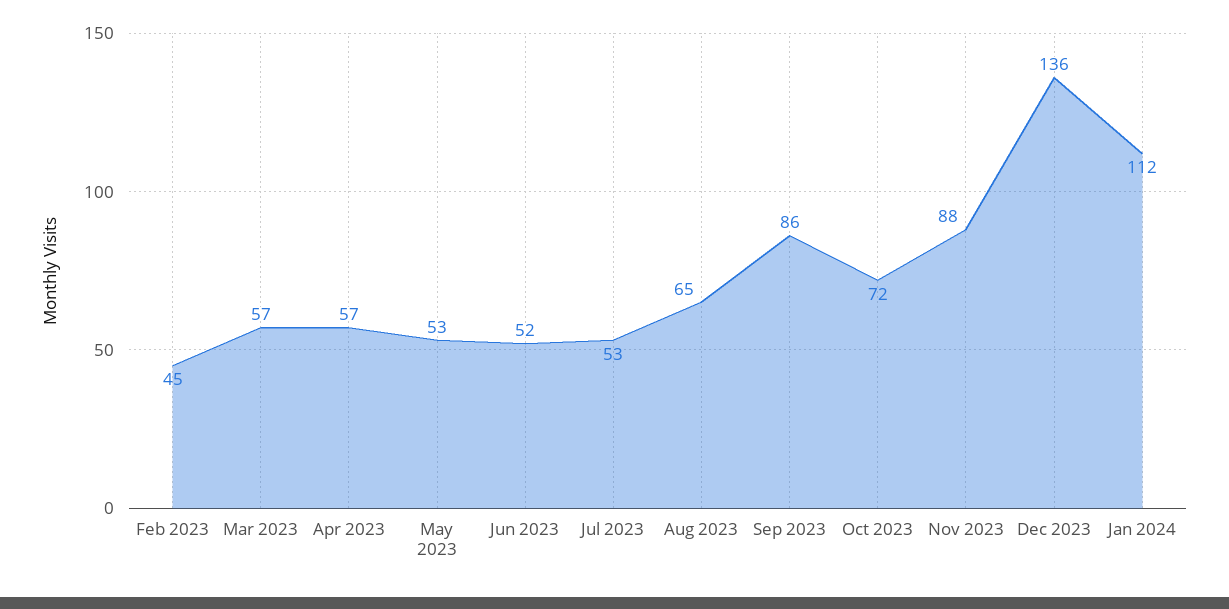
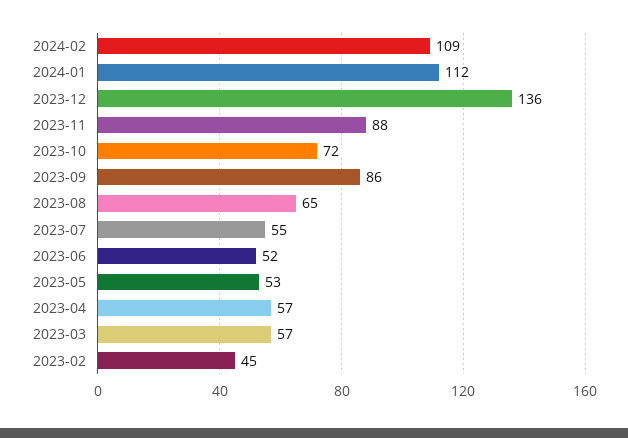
Jul 2023: 53 -> 55
2024-02: none -> 109

